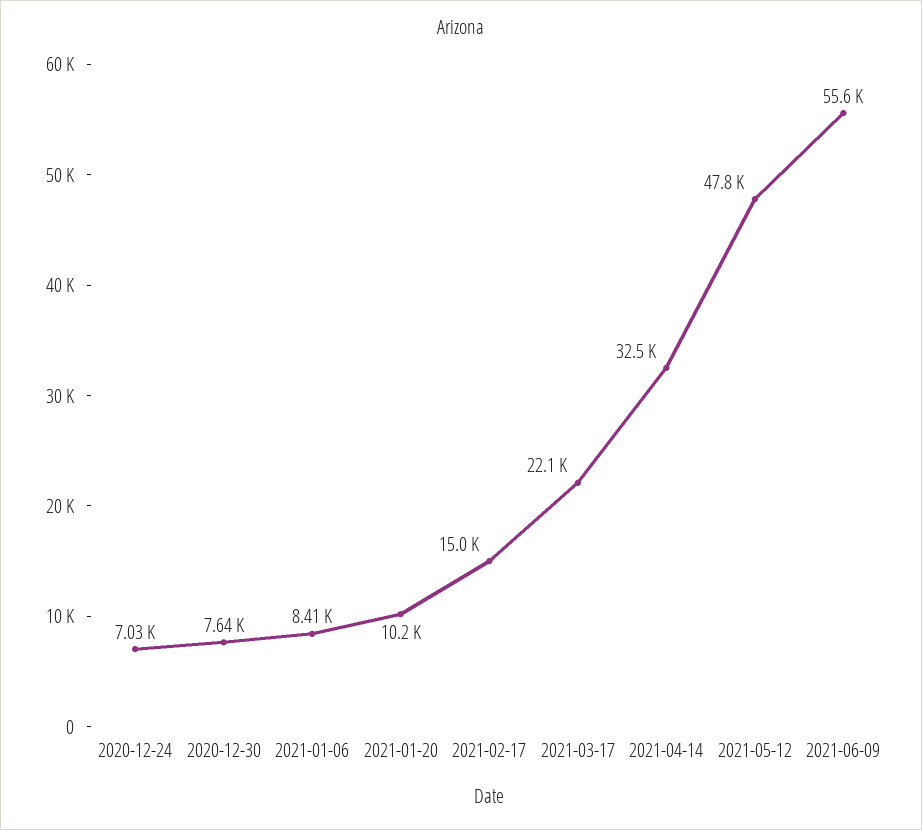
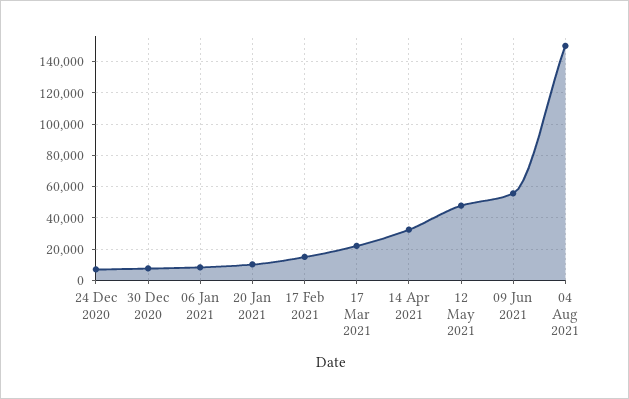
04 Aug 2021: none -> 150000

